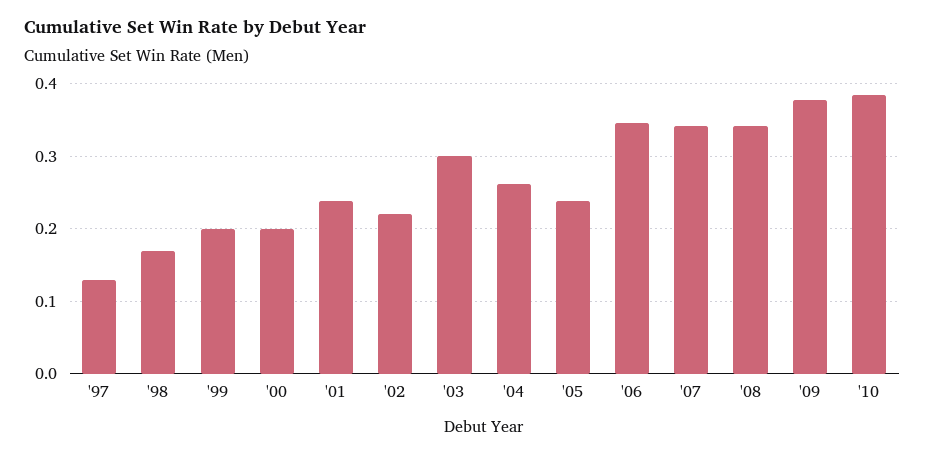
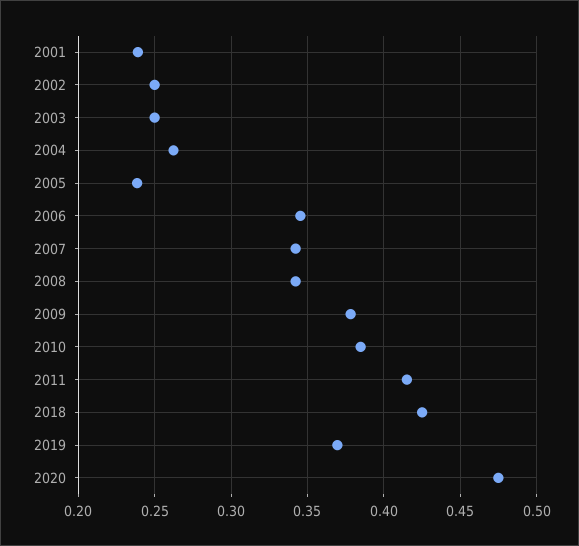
'97: 0.13 -> none
'98: 0.17 -> none
'99: 0.2 -> none
'00: 0.2 -> none
'02: 0.22 -> 0.25
'03: 0.3 -> 0.25
2011: none -> 0.415
2018: none -> 0.425
2019: none -> 0.37
2020: none -> 0.475

